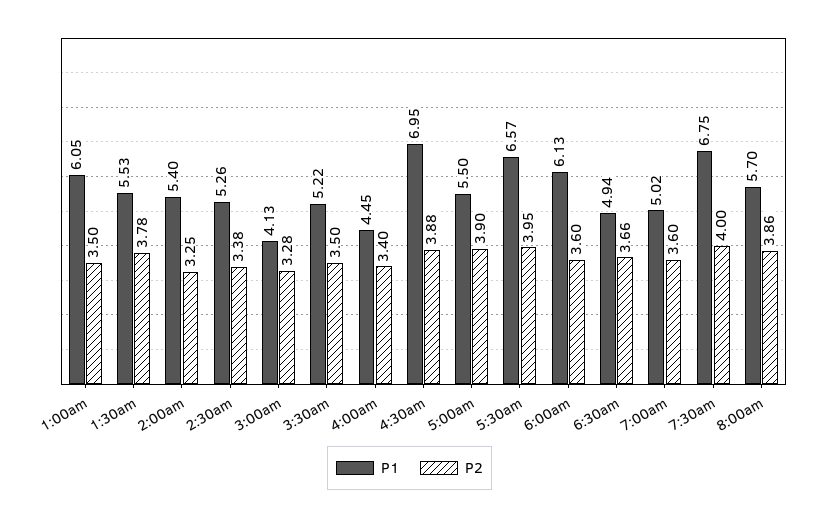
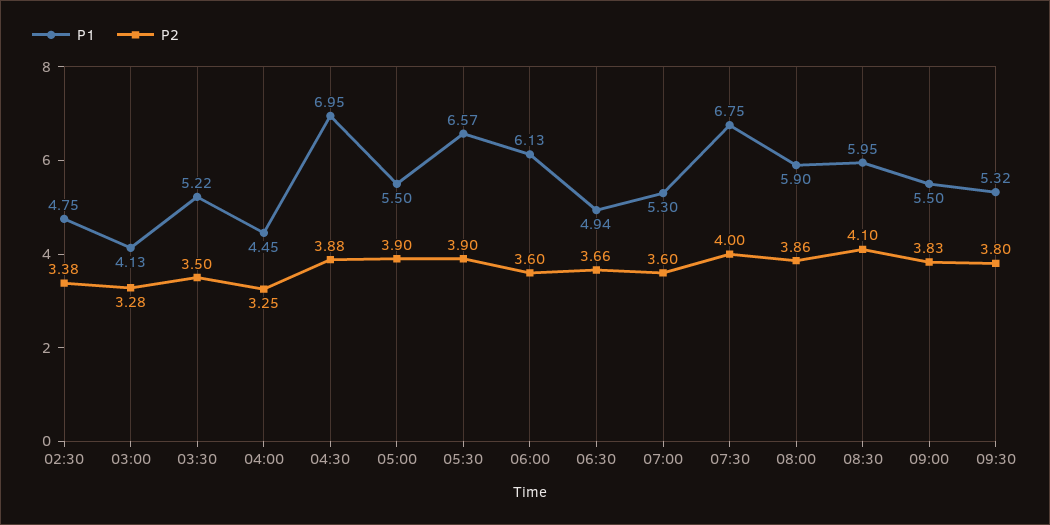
P1, 1:00am: 6.05 -> none
P2, 1:00am: 3.5 -> none
P1, 1:30am: 5.53 -> none
P2, 1:30am: 3.78 -> none
P1, 2:00am: 5.4 -> none
P2, 2:00am: 3.25 -> none
P1, 2:30am: 5.26 -> 4.75
P2, 4:00am: 3.4 -> 3.25
P2, 5:30am: 3.95 -> 3.9
P1, 7:00am: 5.02 -> 5.3
P1, 8:00am: 5.7 -> 5.9
P1, 08:30: none -> 5.95
P2, 08:30: none -> 4.1
P1, 09:00: none -> 5.5
P2, 09:00: none -> 3.83
P1, 09:30: none -> 5.32
P2, 09:30: none -> 3.8

